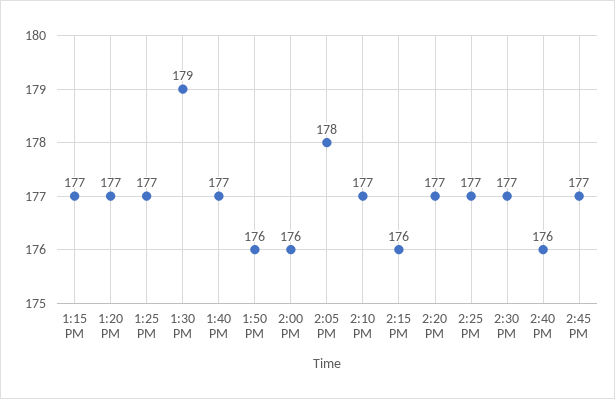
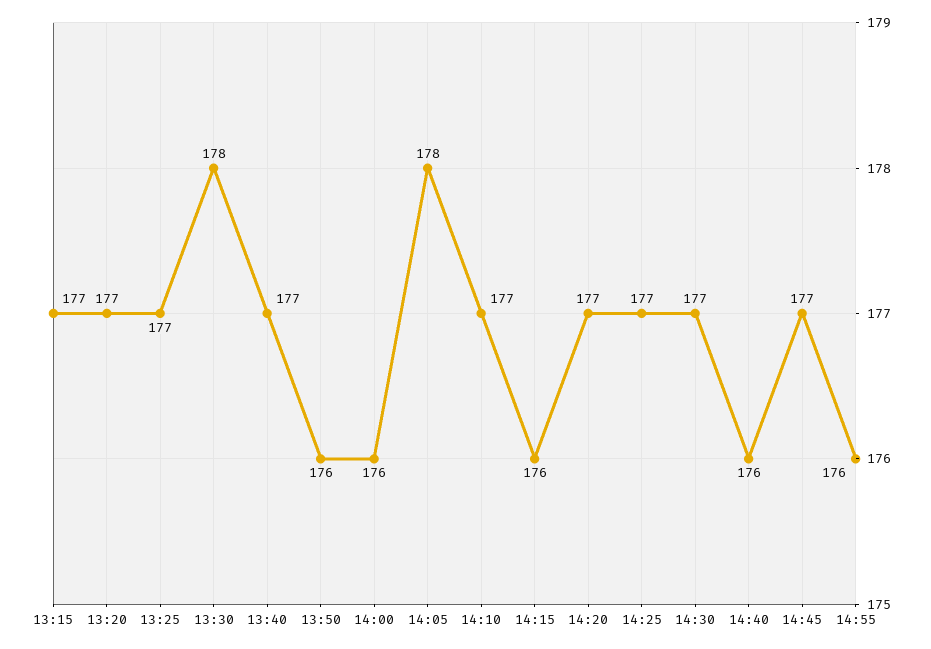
1:30 PM: 179 -> 178
14:55: none -> 176

